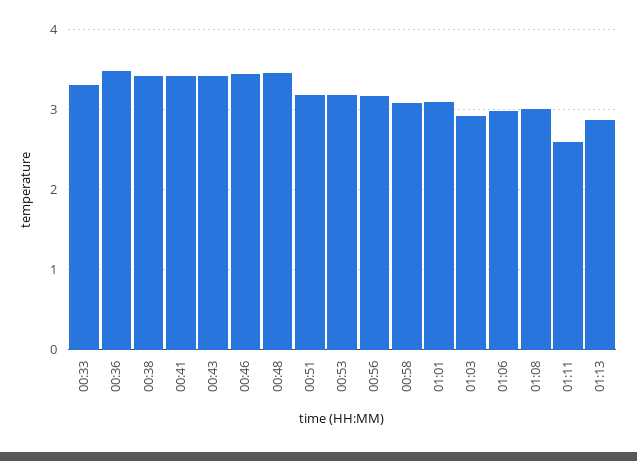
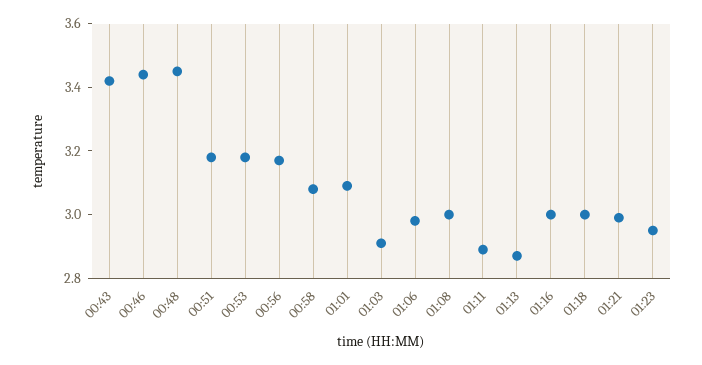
00:33: 3.3 -> none
00:36: 3.5 -> none
00:38: 3.4 -> none
00:41: 3.4 -> none
01:11: 2.6 -> 2.9
01:16: none -> 3
01:18: none -> 3
01:21: none -> 3
01:23: none -> 2.95

